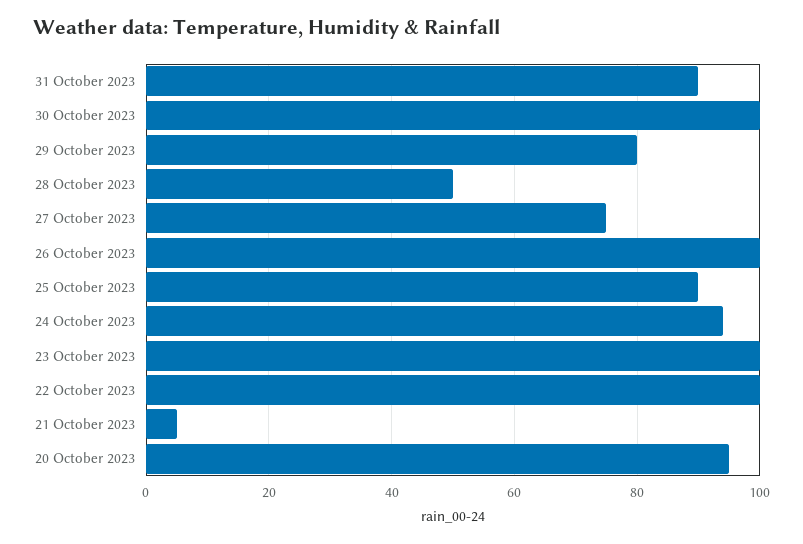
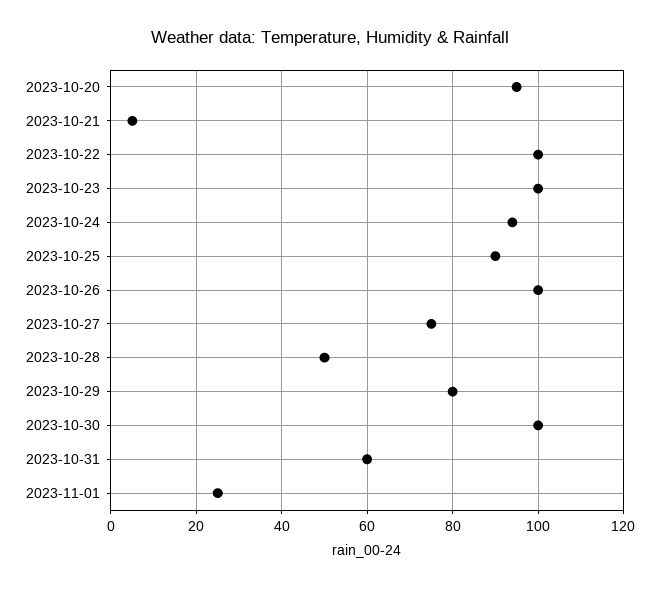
31 October 2023: 90 -> 60
2023-11-01: none -> 25

